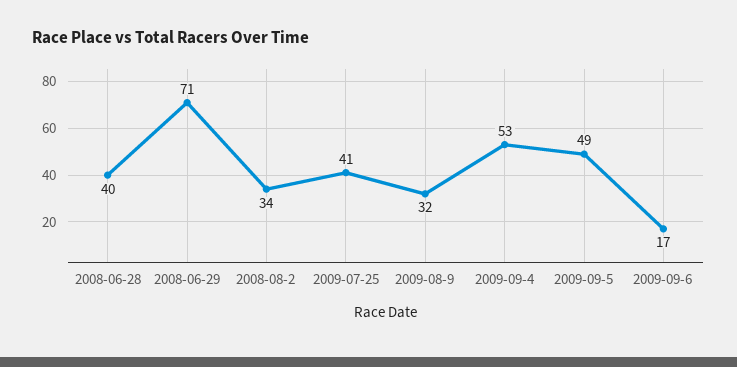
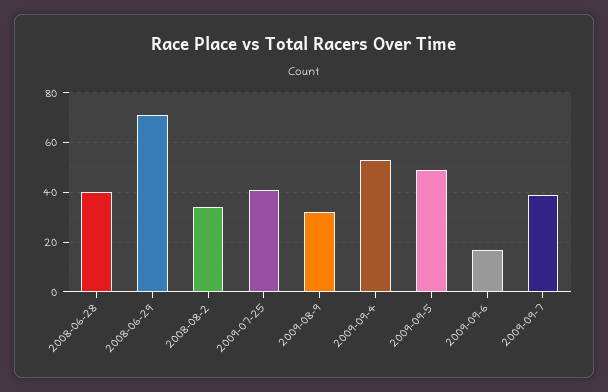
2009-09-7: none -> 40

